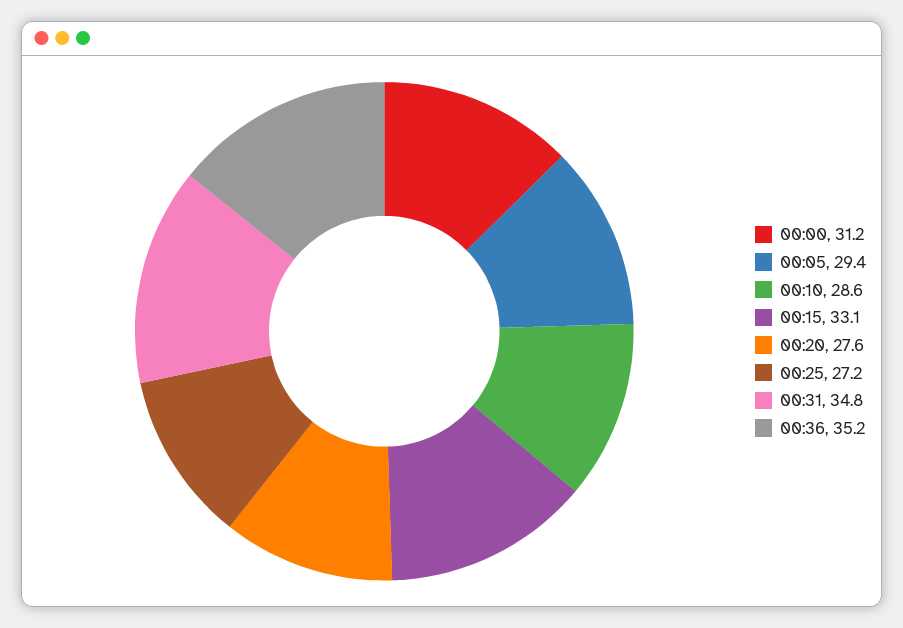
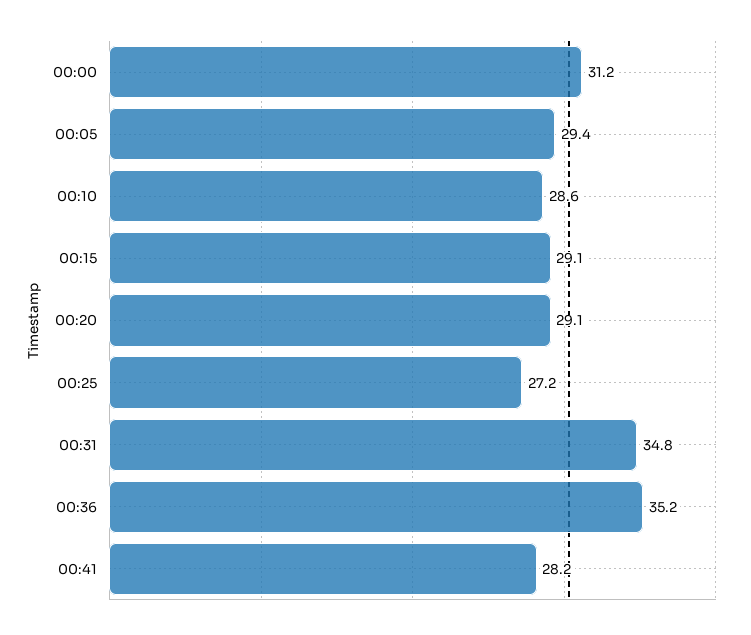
00:15: 33.1 -> 29.1
00:20: 27.6 -> 29.1
00:41: none -> 28.2

